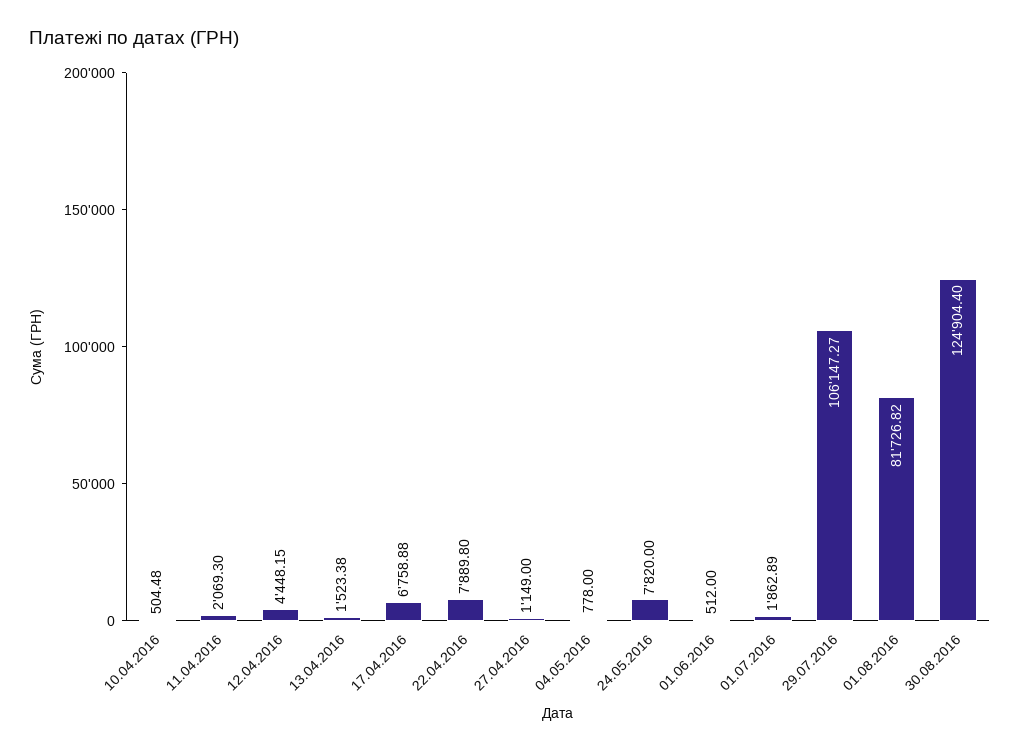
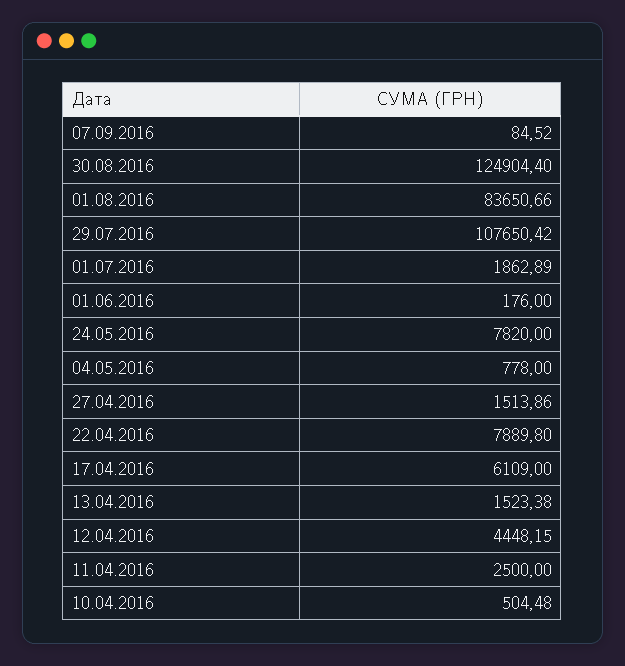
11.04.2016: 2069.3 -> 2500
17.04.2016: 6758.88 -> 6109
27.04.2016: 1149 -> 1513.86
01.06.2016: 512 -> 176
29.07.2016: 106147.27 -> 107650.42
01.08.2016: 81726.82 -> 83650.66
07.09.2016: none -> 84.52

